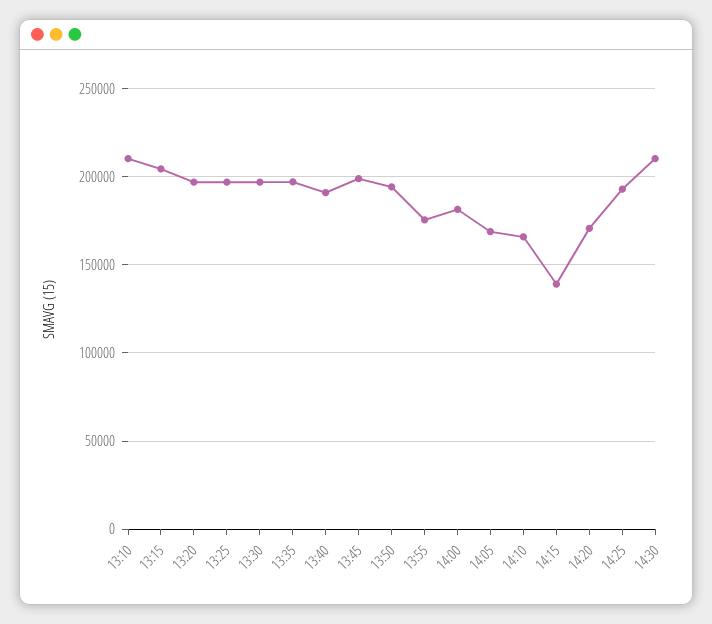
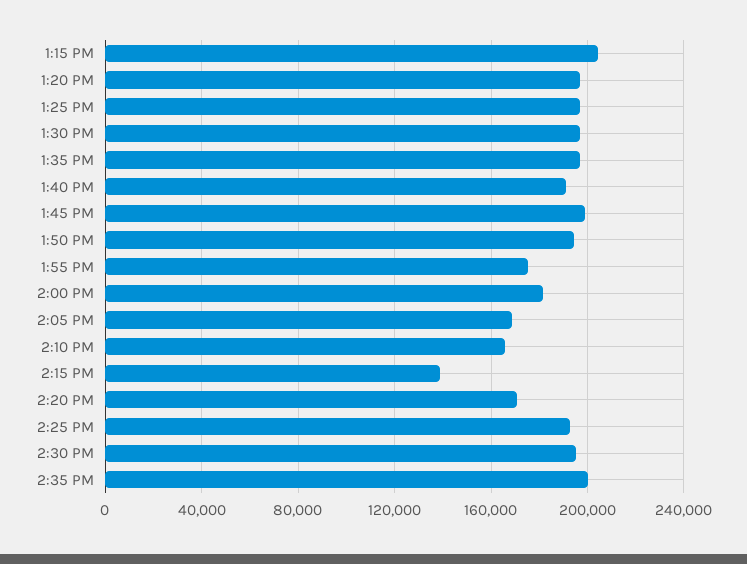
13:10: 210000 -> none
14:30: 210000 -> 195000
2:35 PM: none -> 200000

